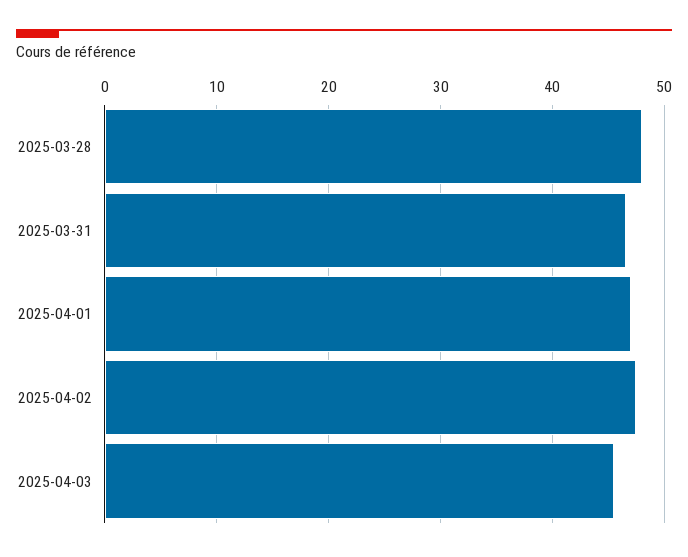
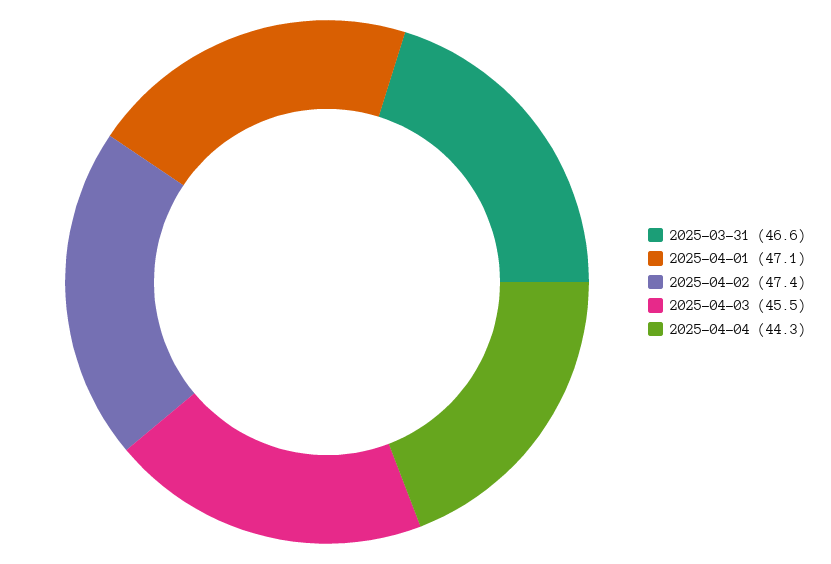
2025-03-28: 48 -> none
2025-04-04: none -> 44.3

